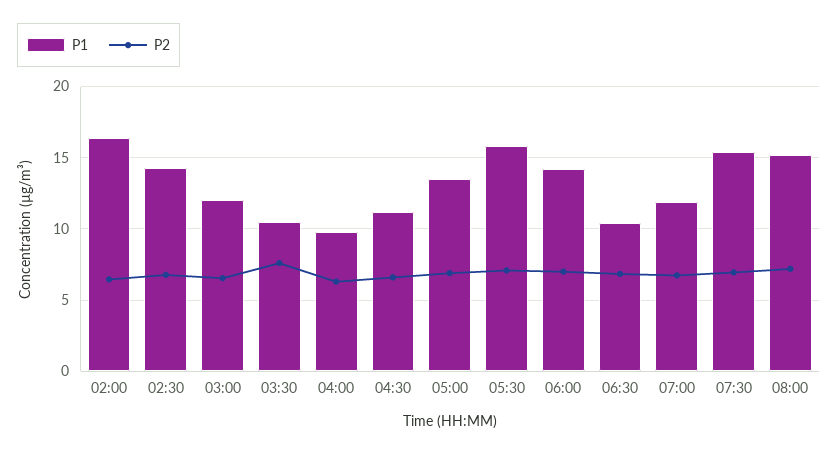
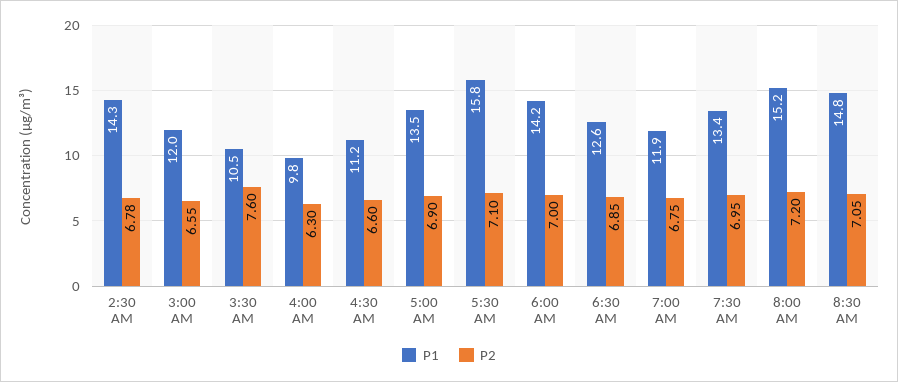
P1, 02:00: 16.5 -> none
P2, 02:00: 6.5 -> none
P1, 06:30: 10.5 -> 12.6
P1, 07:30: 15.5 -> 13.4
P1, 8:30 AM: none -> 14.8
P2, 8:30 AM: none -> 7.05

